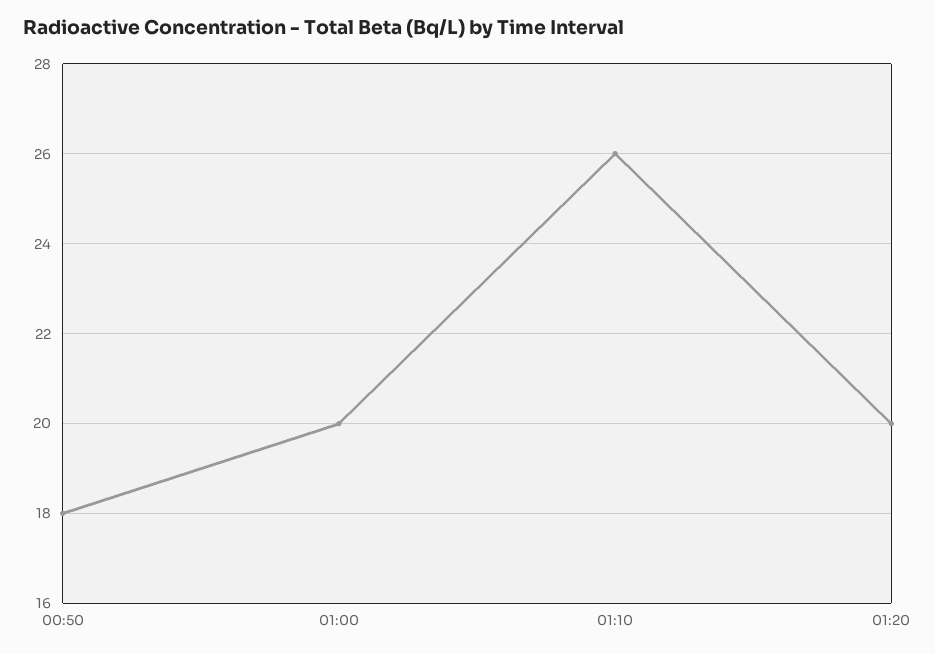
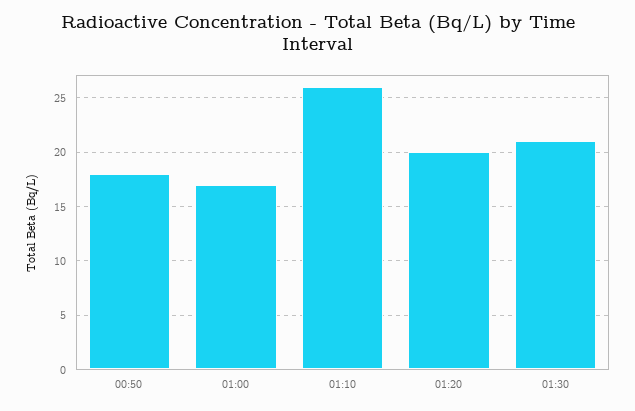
01:00: 20 -> 17
01:30: none -> 21

